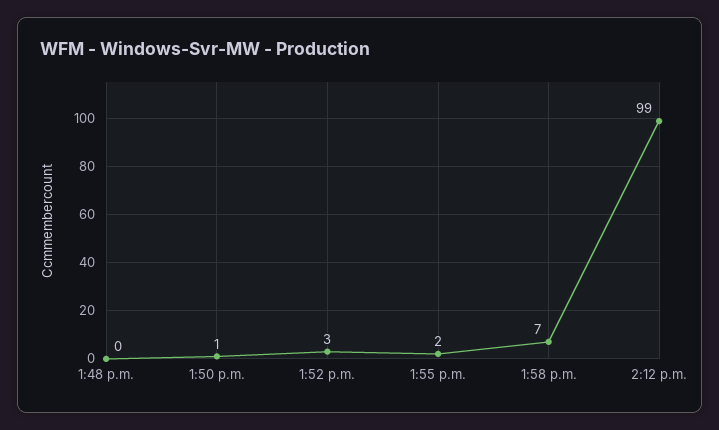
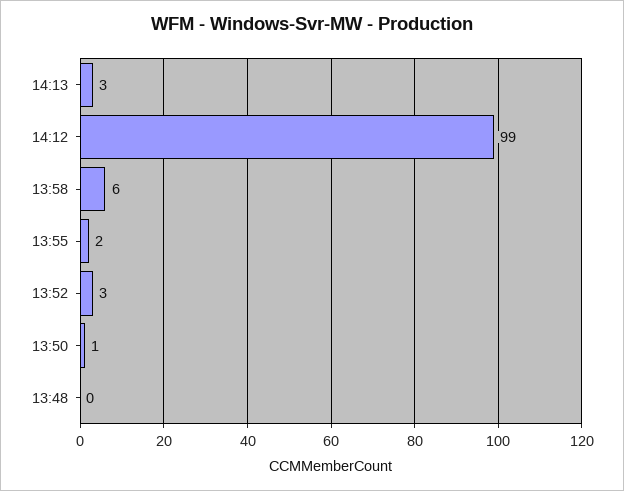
1:58 p.m.: 7 -> 6
14:13: none -> 3

